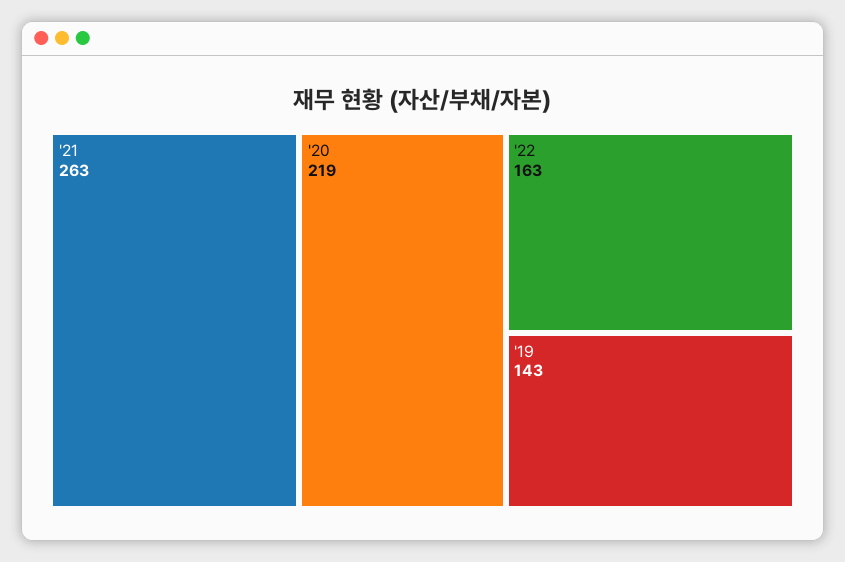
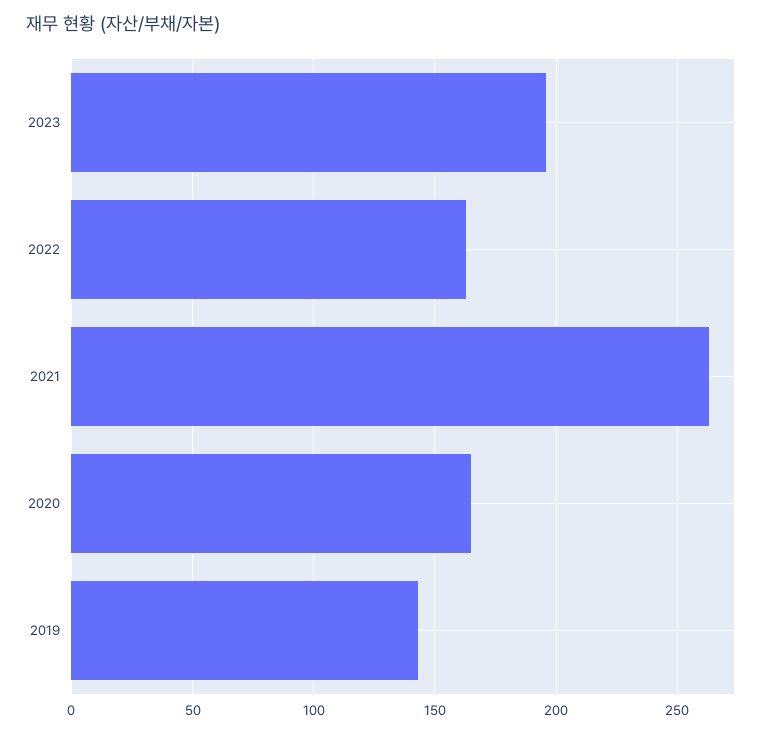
'20: 219 -> 165
2023: none -> 195

